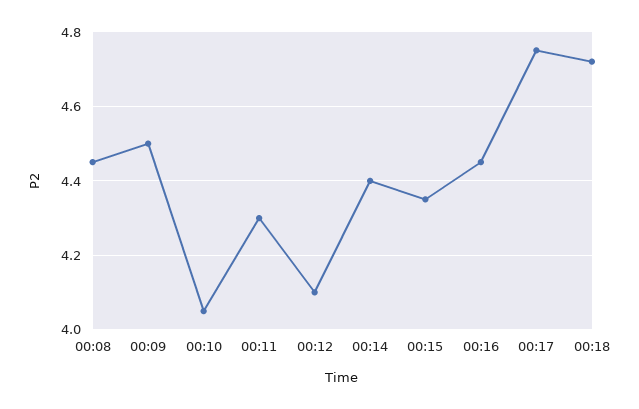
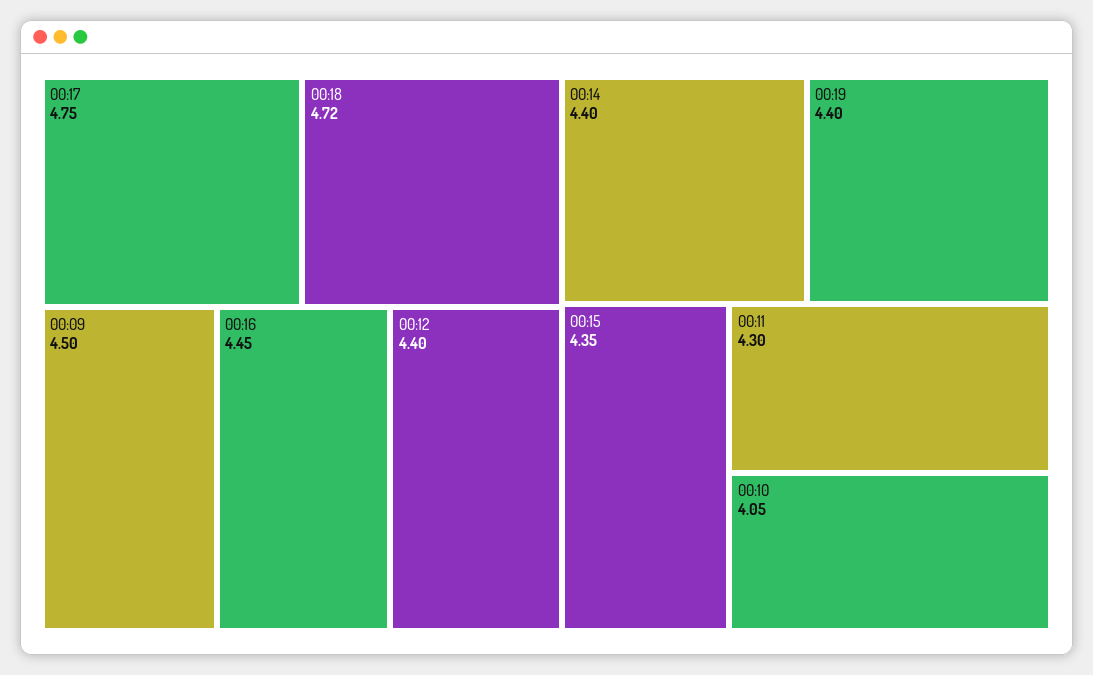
00:08: 4.45 -> none
00:12: 4.1 -> 4.4
00:19: none -> 4.4

